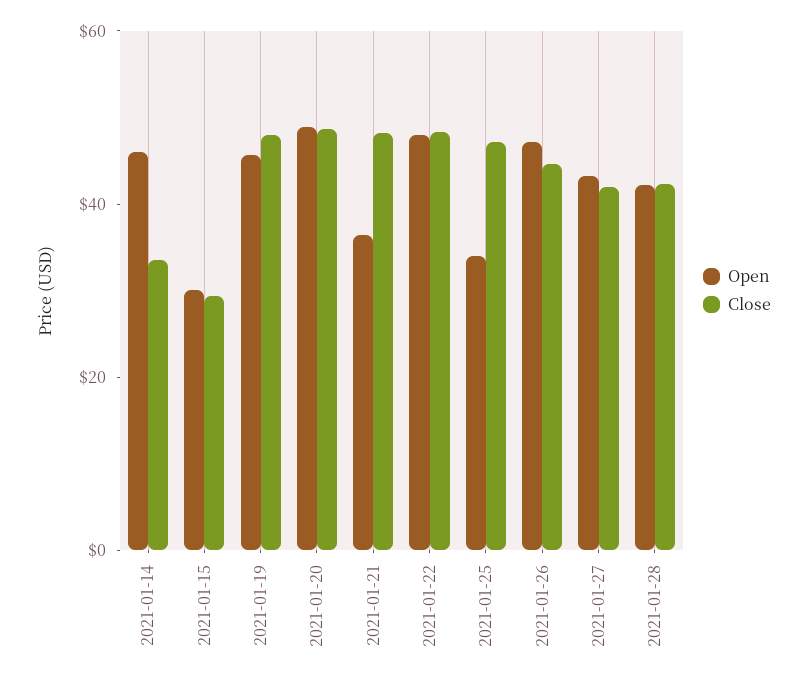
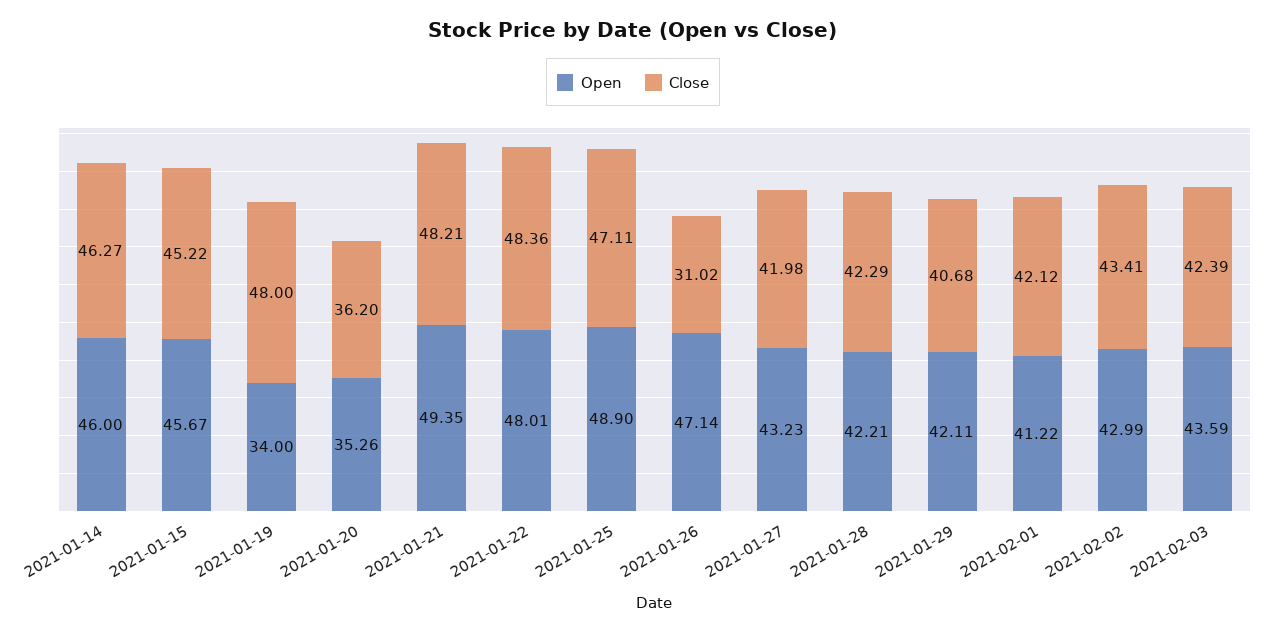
Close, 2021-01-14: 35 -> 46.27
Open, 2021-01-15: 30 -> 45.67
Close, 2021-01-15: 30 -> 45.22
Open, 2021-01-19: 45 -> 34
Open, 2021-01-20: 50 -> 35.26
Close, 2021-01-20: 50 -> 36.2
Open, 2021-01-21: 35 -> 49.35
Open, 2021-01-25: 35 -> 48.9
Close, 2021-01-26: 45 -> 31.02
Open, 2021-01-29: none -> 42.11
Close, 2021-01-29: none -> 40.68
Open, 2021-02-01: none -> 41.22
Close, 2021-02-01: none -> 42.12
Open, 2021-02-02: none -> 42.99
Close, 2021-02-02: none -> 43.41
Open, 2021-02-03: none -> 43.59
Close, 2021-02-03: none -> 42.39

